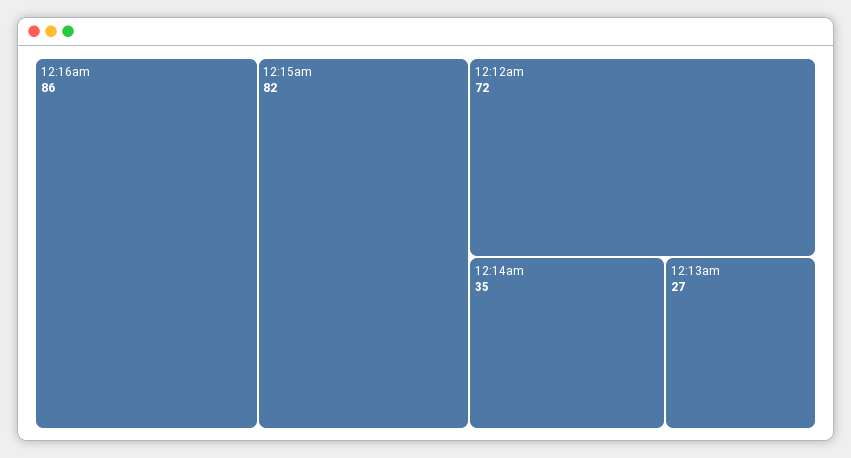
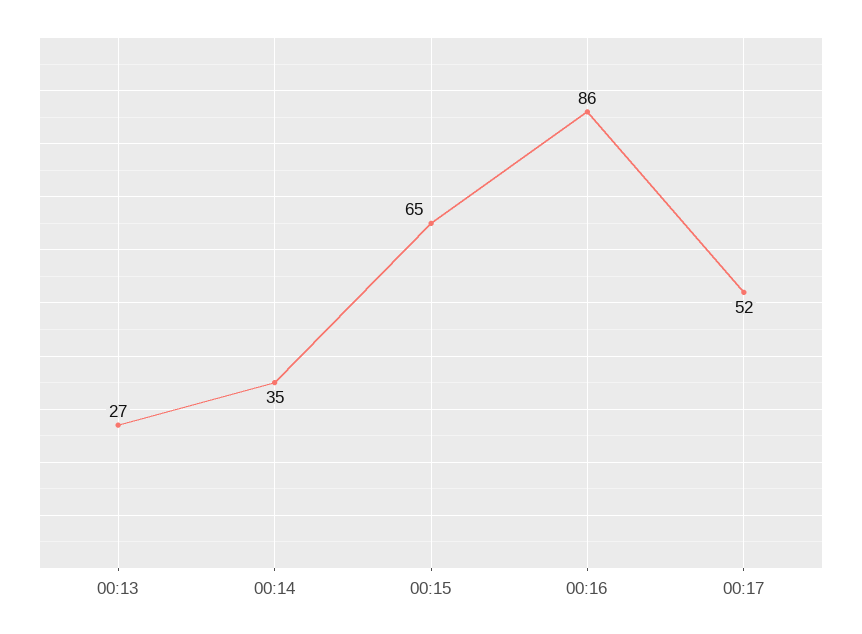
12:15am: 82 -> 65
12:12am: 72 -> none
00:17: none -> 52

